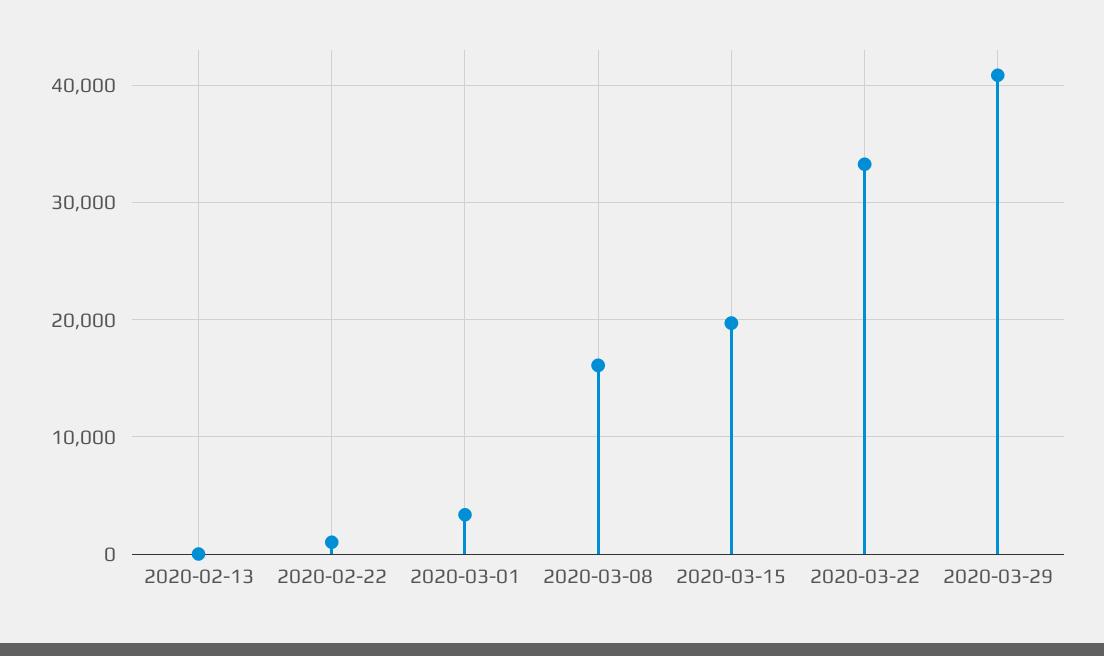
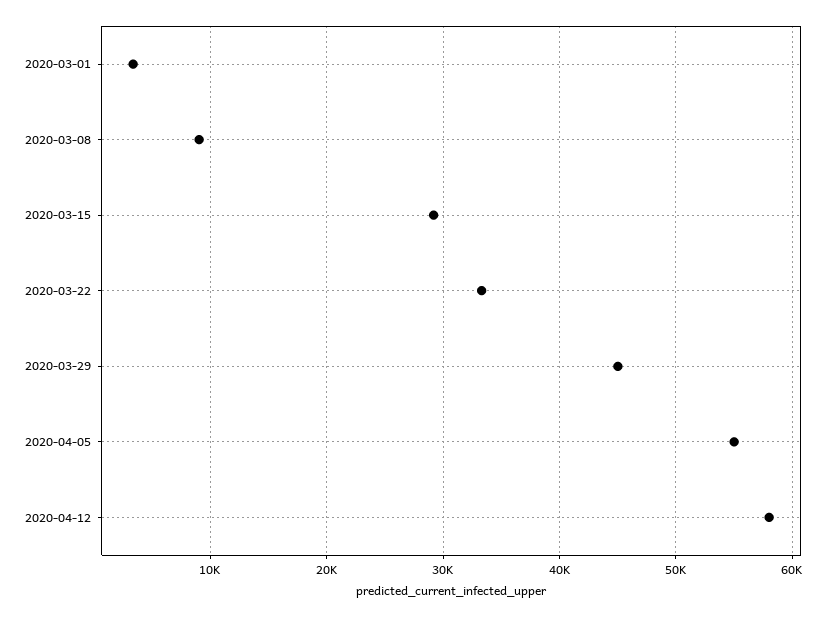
2020-02-13: 0 -> none
2020-02-22: 1000 -> none
2020-03-08: 16000 -> 9000
2020-03-15: 20000 -> 29000
2020-03-29: 41000 -> 45000
2020-04-05: none -> 55000
2020-04-12: none -> 58000

